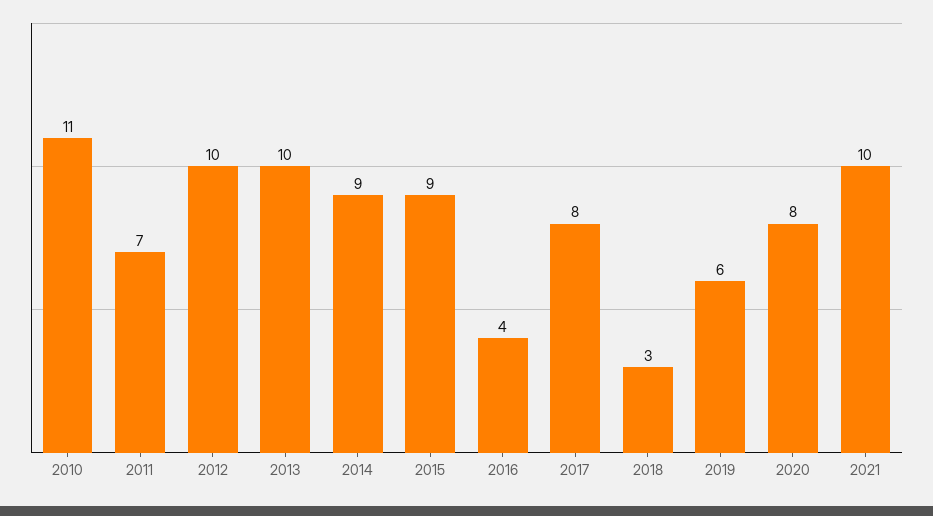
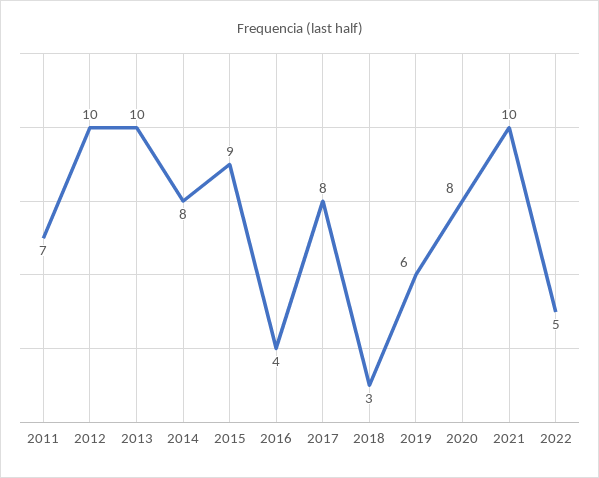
2010: 11 -> none
2014: 9 -> 8
2022: none -> 5

